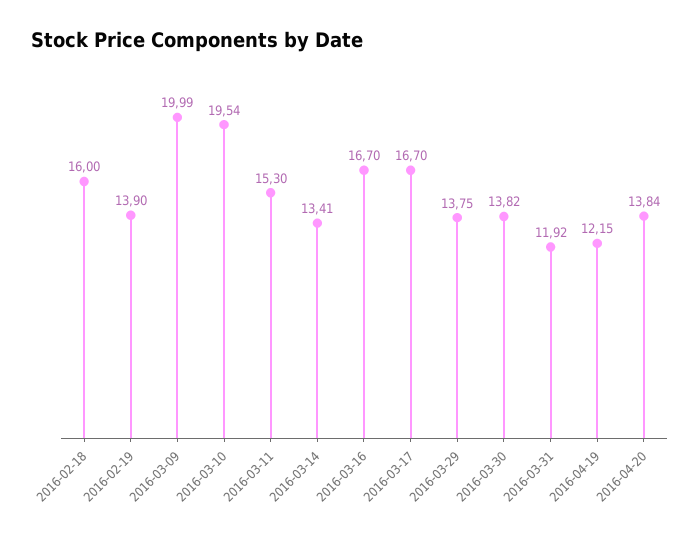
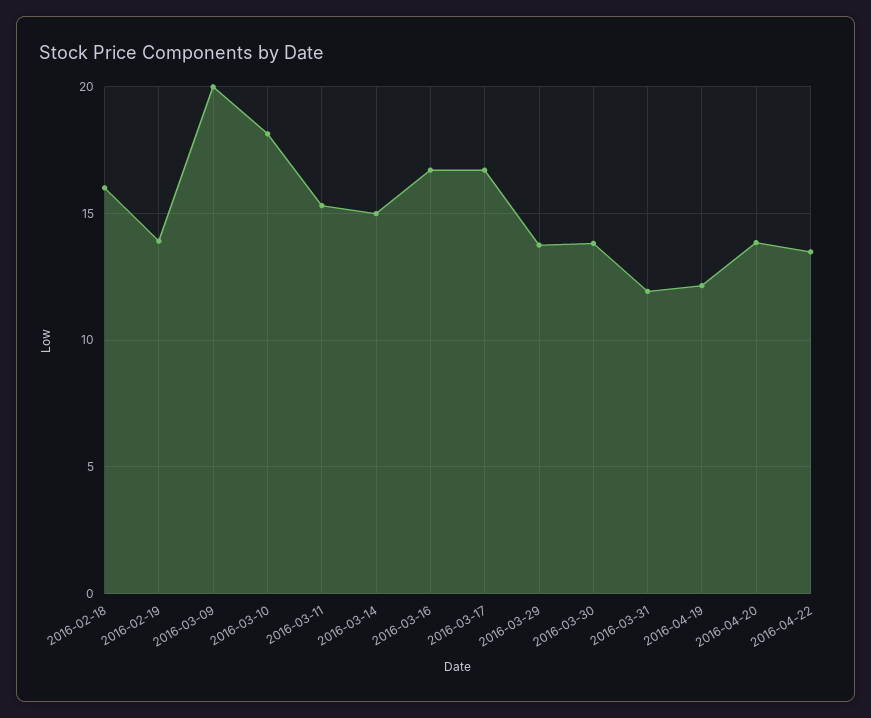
2016-03-10: 19.54 -> 18
2016-03-14: 13.41 -> 15
2016-04-22: none -> 13.5

